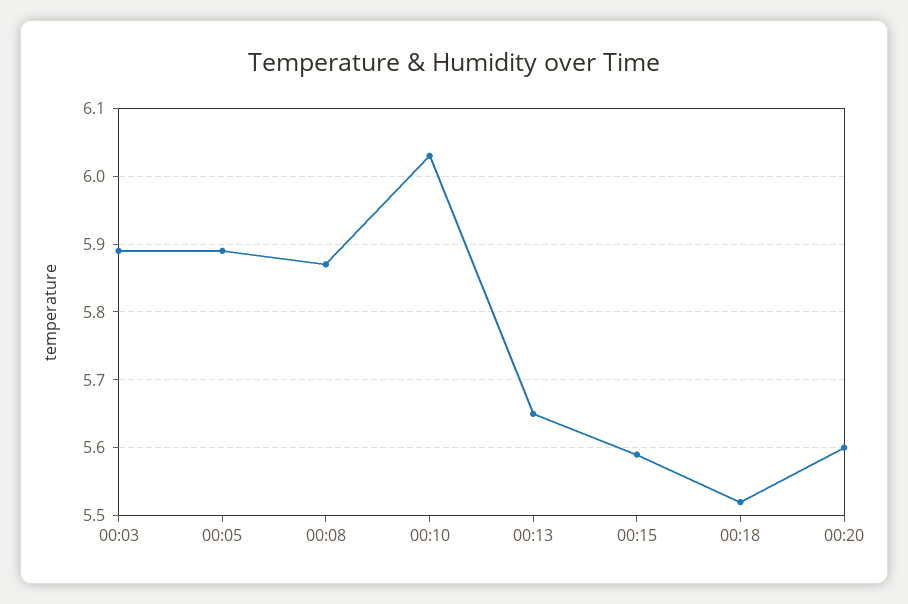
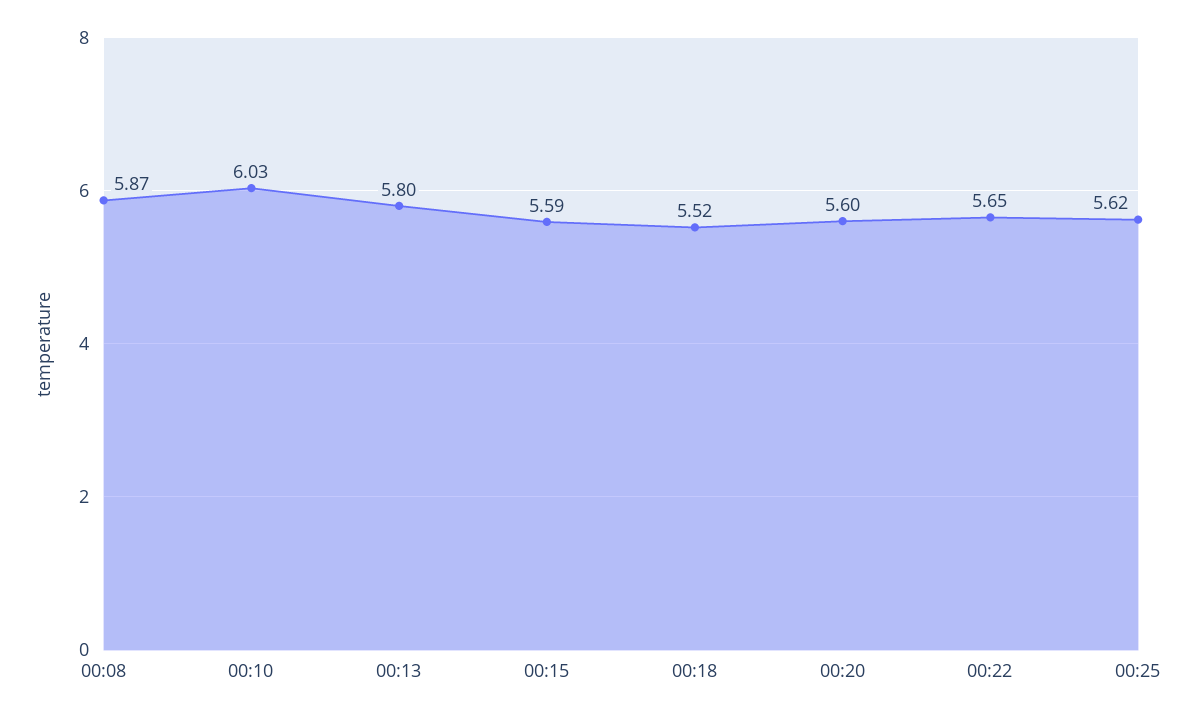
00:03: 5.89 -> none
00:05: 5.89 -> none
00:13: 5.65 -> 5.8
00:22: none -> 5.65
00:25: none -> 5.62

